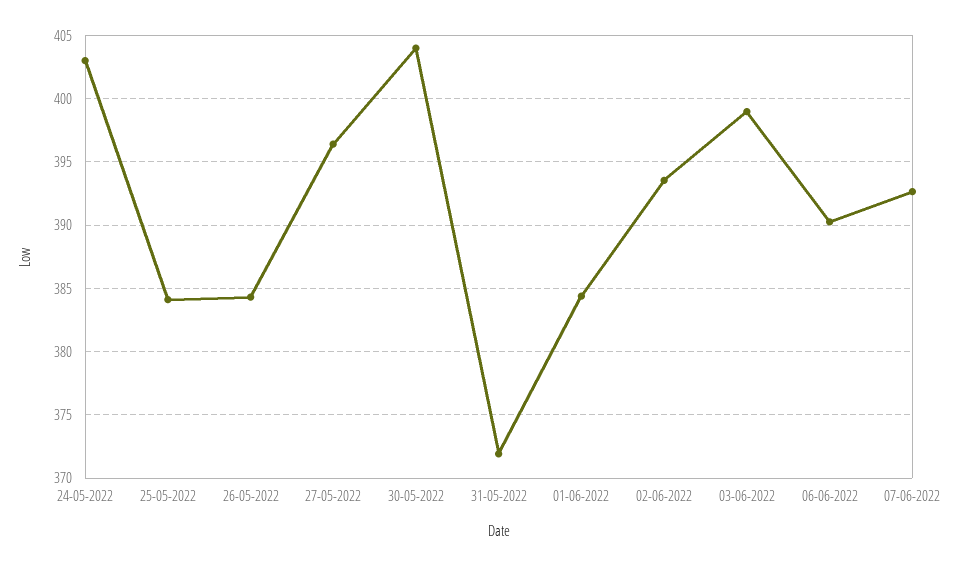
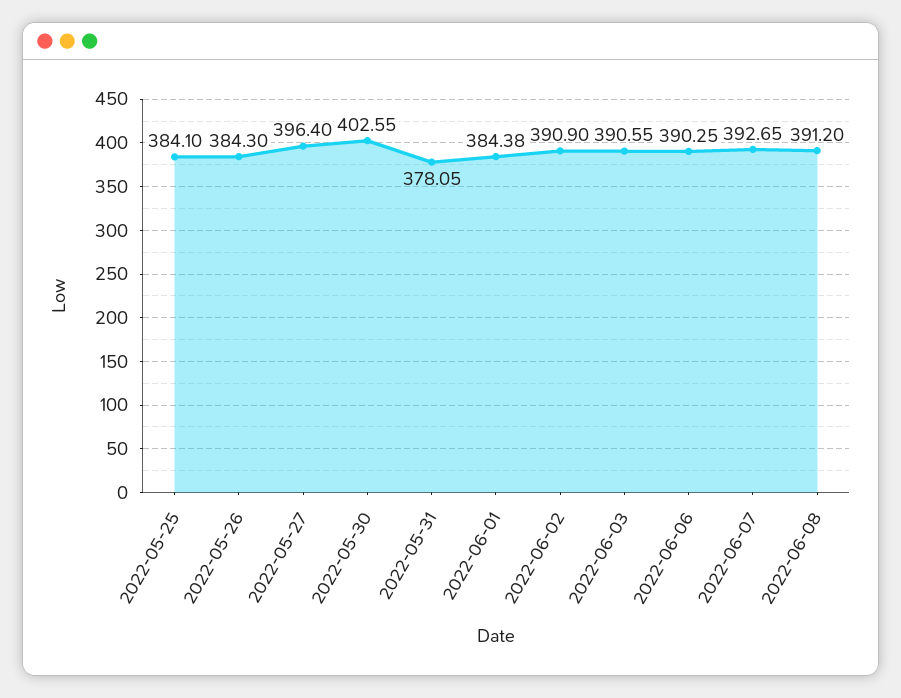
24-05-2022: 403 -> none
30-05-2022: 404 -> 402.55
31-05-2022: 372 -> 378.05
02-06-2022: 393.5 -> 390.9
03-06-2022: 399 -> 390.55
2022-06-08: none -> 391.2

